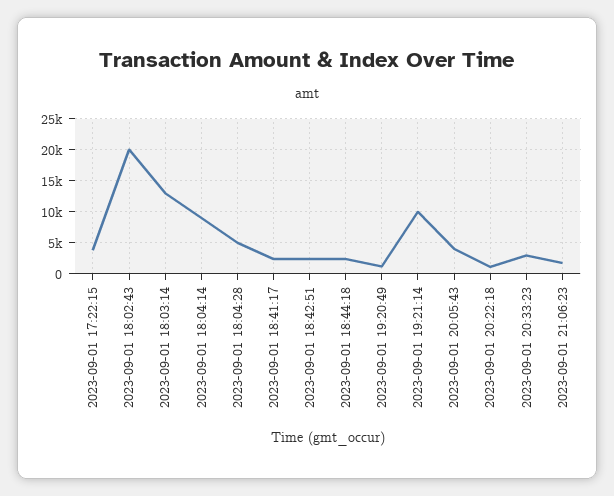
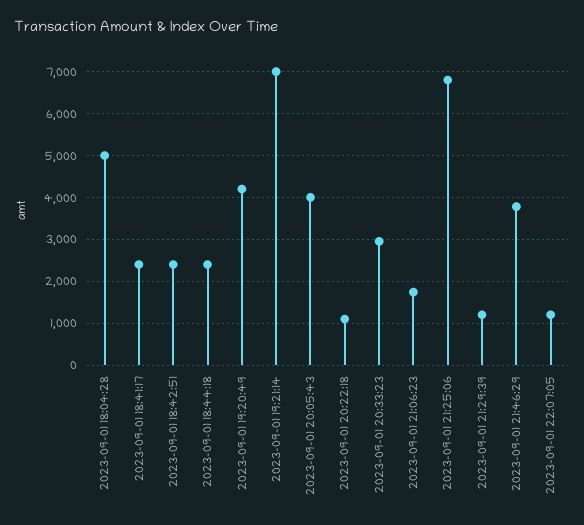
2023-09-01 17:22:15: 4000 -> none
2023-09-01 18:02:43: 20000 -> none
2023-09-01 18:03:14: 13000 -> none
2023-09-01 18:04:14: 9000 -> none
2023-09-01 19:20:49: 1000 -> 4200
2023-09-01 19:21:14: 10000 -> 7000
2023-09-01 21:25:06: none -> 6800
2023-09-01 21:29:39: none -> 1200
2023-09-01 21:46:29: none -> 3800
2023-09-01 22:07:05: none -> 1200

